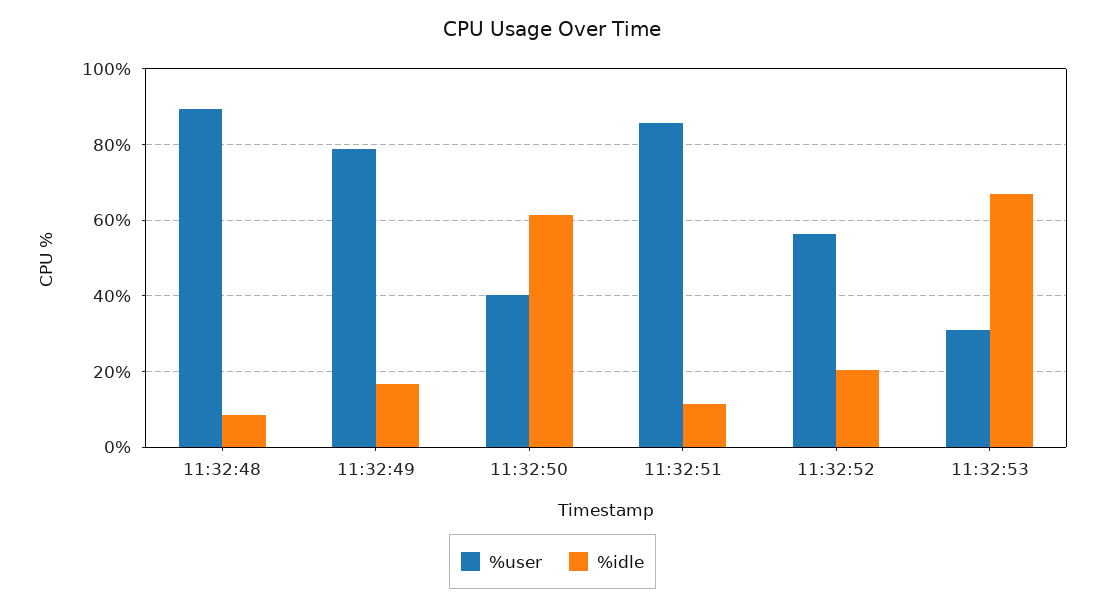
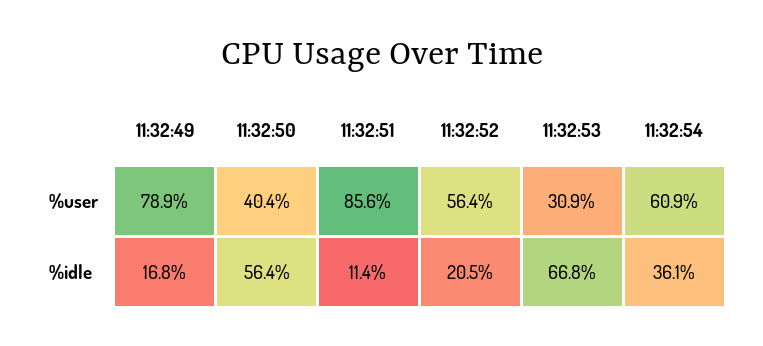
%user, 11:32:48: 90 -> none
%idle, 11:32:48: 8 -> none
%idle, 11:32:50: 62 -> 56.4
%user, 11:32:54: none -> 60.9
%idle, 11:32:54: none -> 36.1

